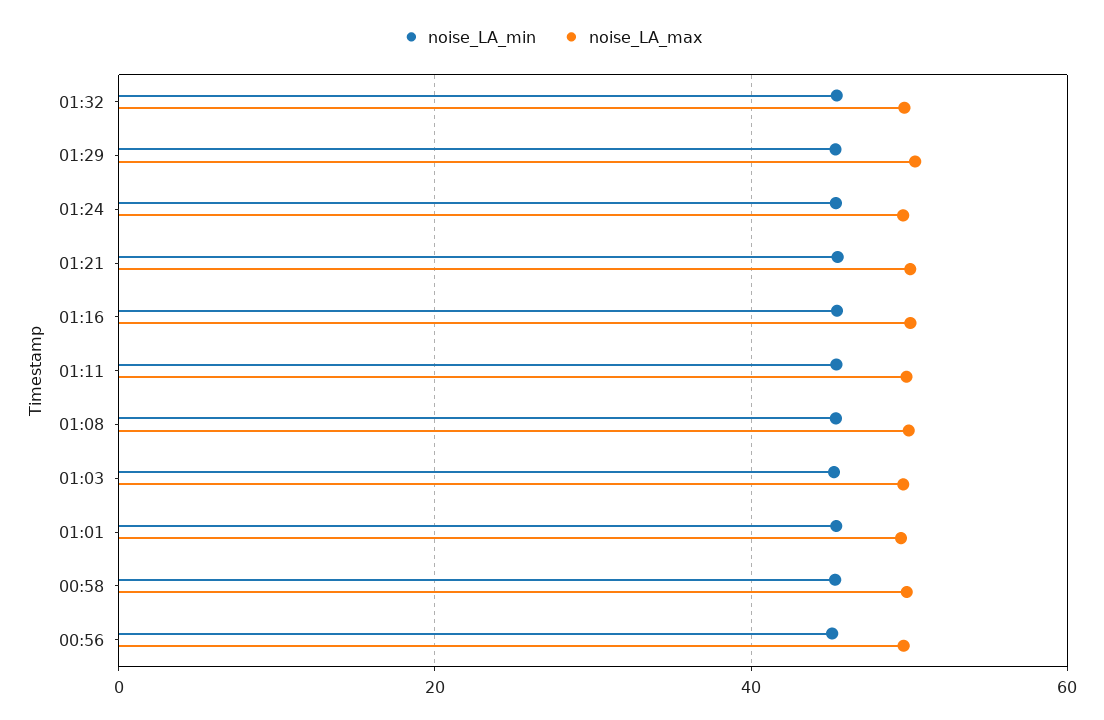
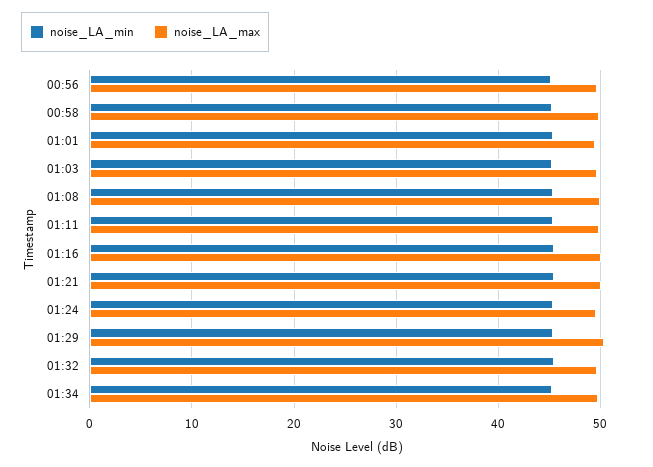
noise_LA_min, 01:34: none -> 45
noise_LA_max, 01:34: none -> 50

